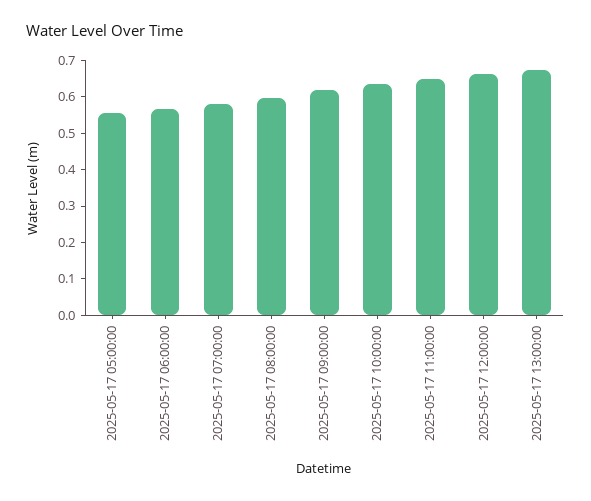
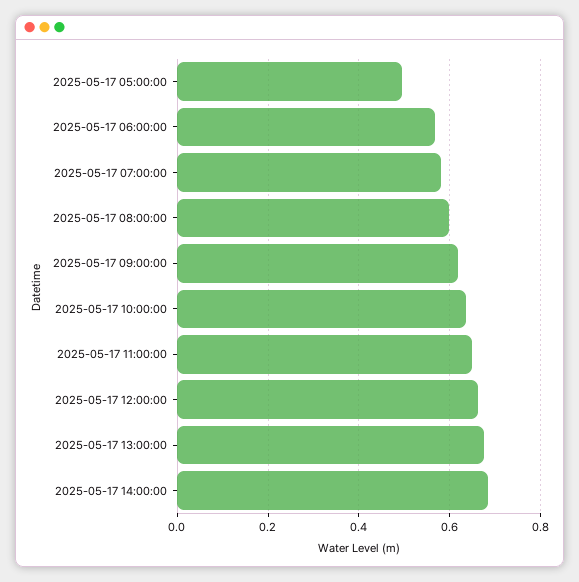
2025-05-17 05:00:00: 0.55 -> 0.5
2025-05-17 14:00:00: none -> 0.68

